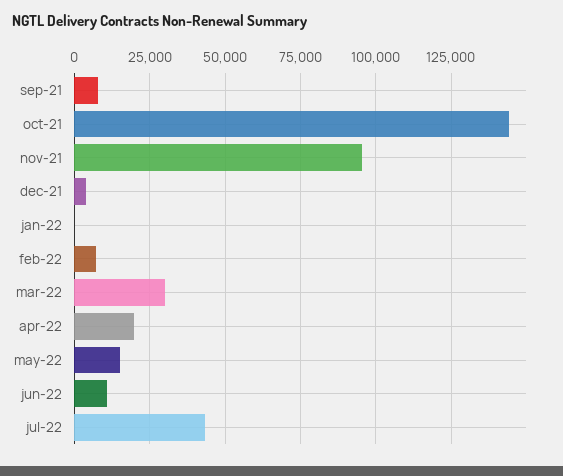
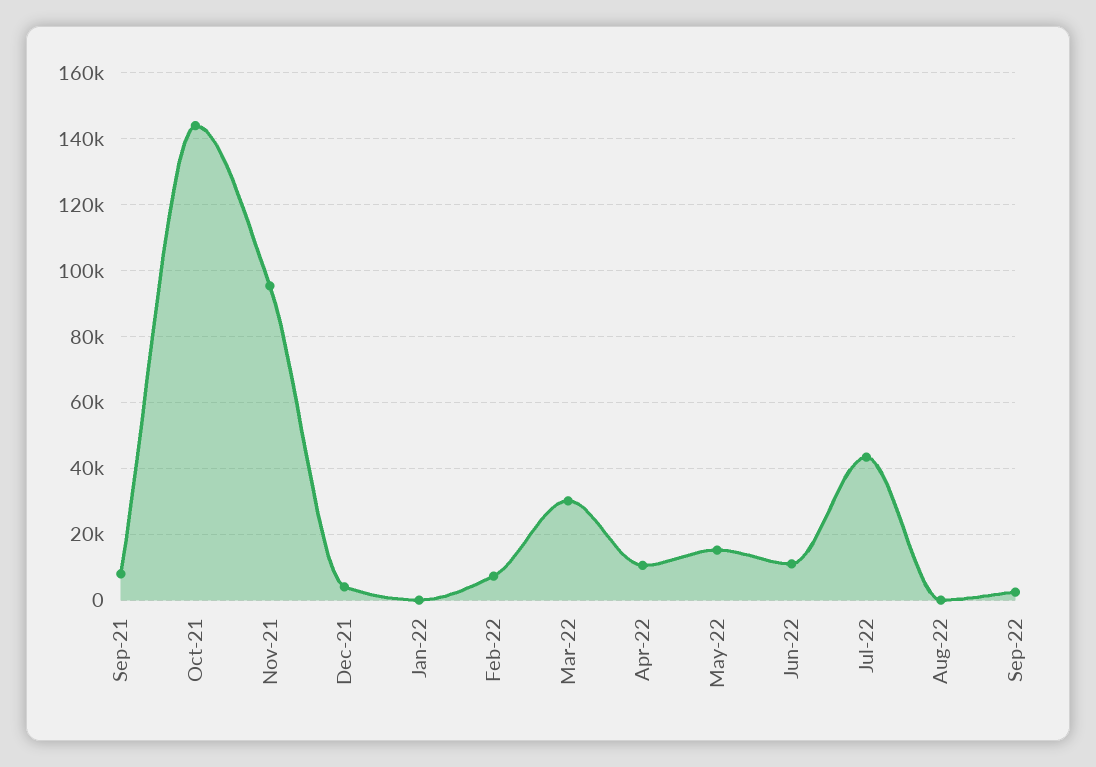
apr-22: 20000 -> 10000
Aug-22: none -> 0
Sep-22: none -> 2000

